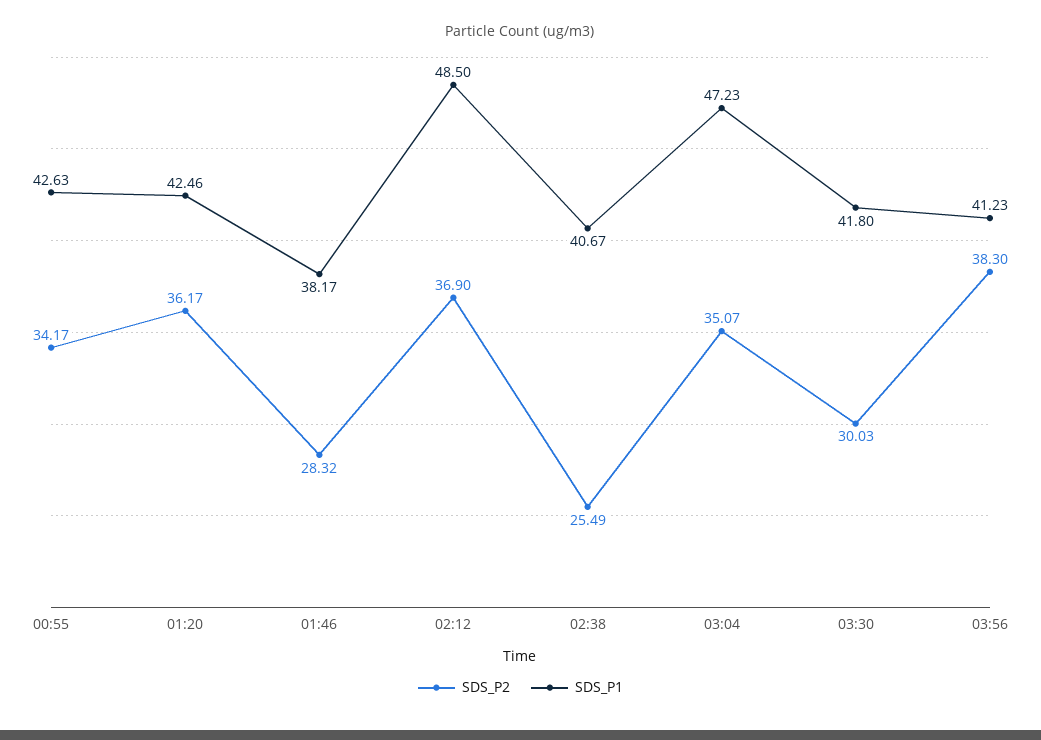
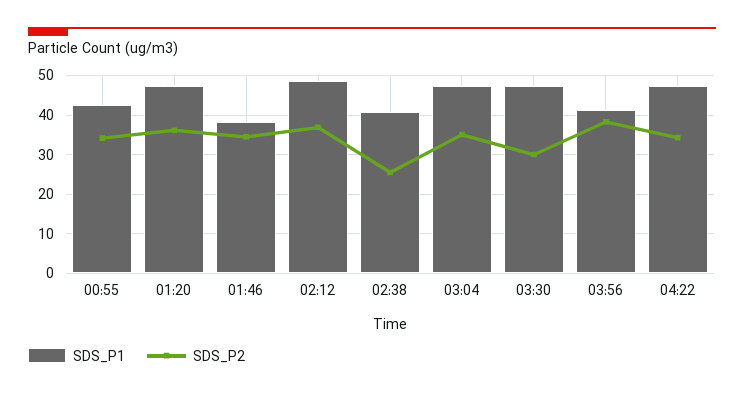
SDS_P1, 01:20: 42.46 -> 48
SDS_P2, 01:46: 28.32 -> 34
SDS_P1, 03:30: 41.8 -> 48
SDS_P1, 04:22: none -> 48
SDS_P2, 04:22: none -> 34

